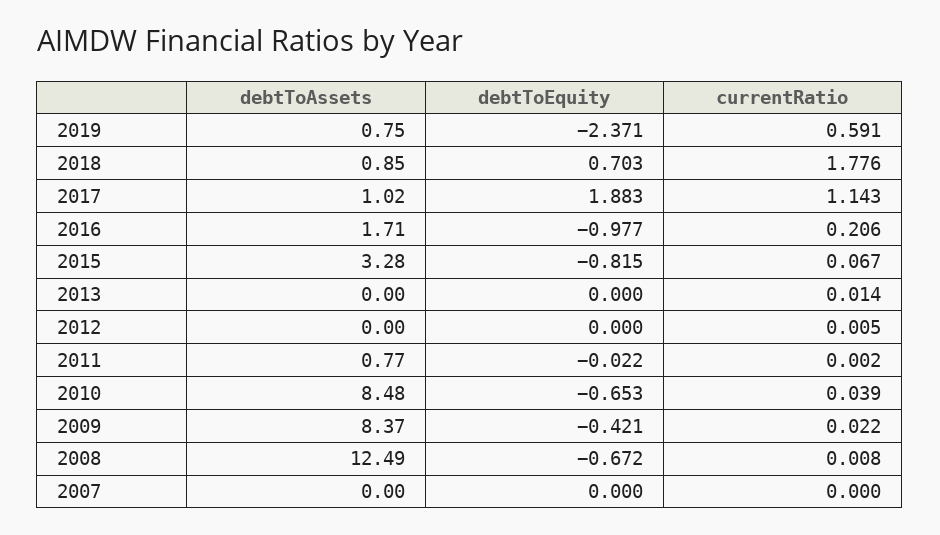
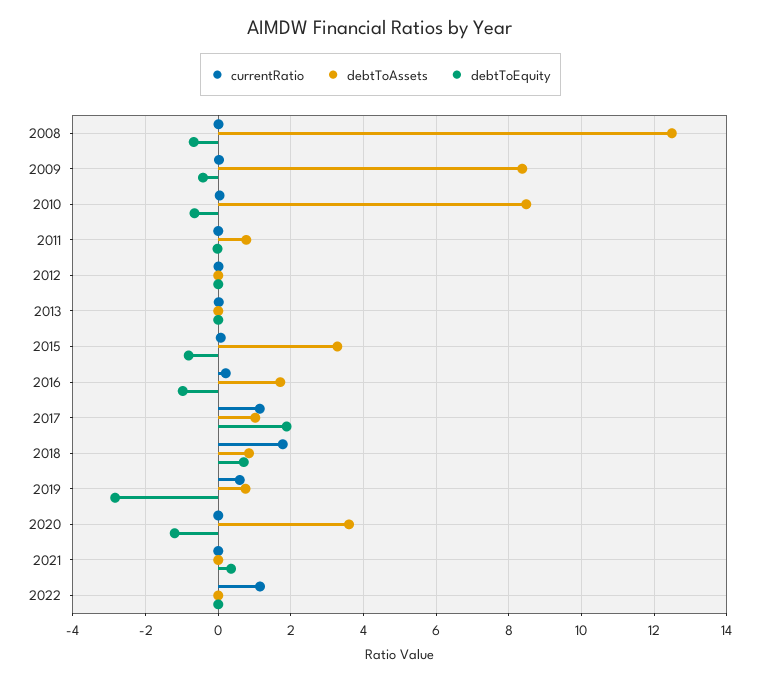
debtToEquity, 2019: -2.371 -> -2.8
debtToAssets, 2007: 0 -> none
debtToEquity, 2007: 0 -> none
currentRatio, 2007: 0 -> none
currentRatio, 2020: none -> 0
debtToAssets, 2020: none -> 3.6
debtToEquity, 2020: none -> -1.2
currentRatio, 2021: none -> 0
debtToAssets, 2021: none -> 0
debtToEquity, 2021: none -> 0.4
currentRatio, 2022: none -> 1.2
debtToAssets, 2022: none -> 0
debtToEquity, 2022: none -> 0

